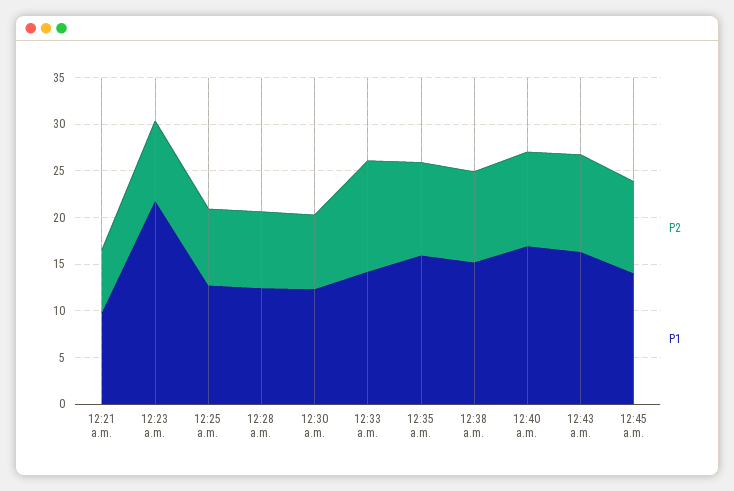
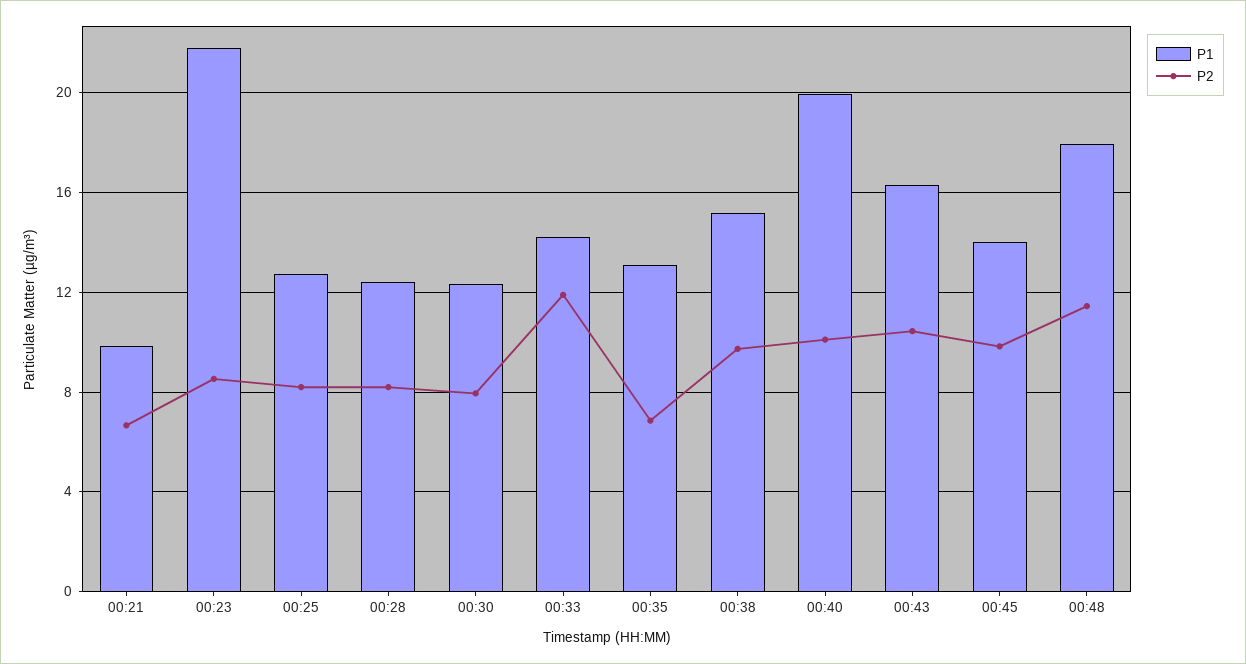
P2, 12:35 a.m.: 10 -> 7
P1, 12:35 a.m.: 16 -> 13
P1, 12:40 a.m.: 17 -> 20
P1, 00:48: none -> 18
P2, 00:48: none -> 11.5

